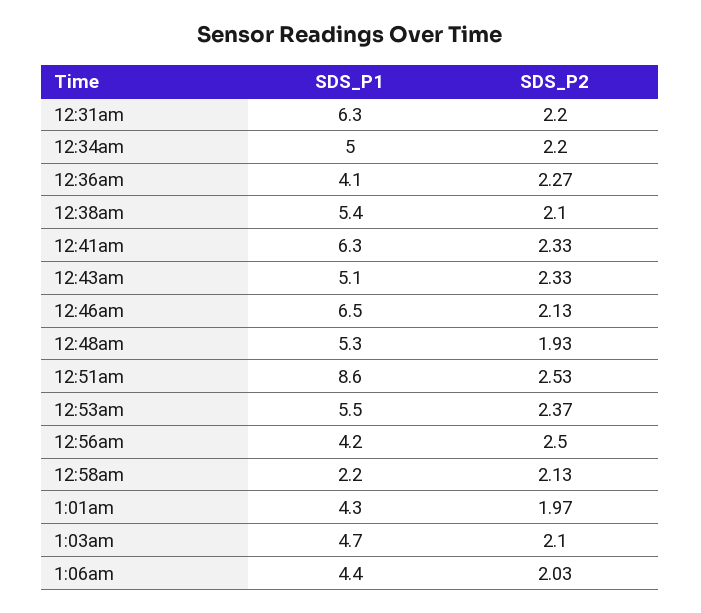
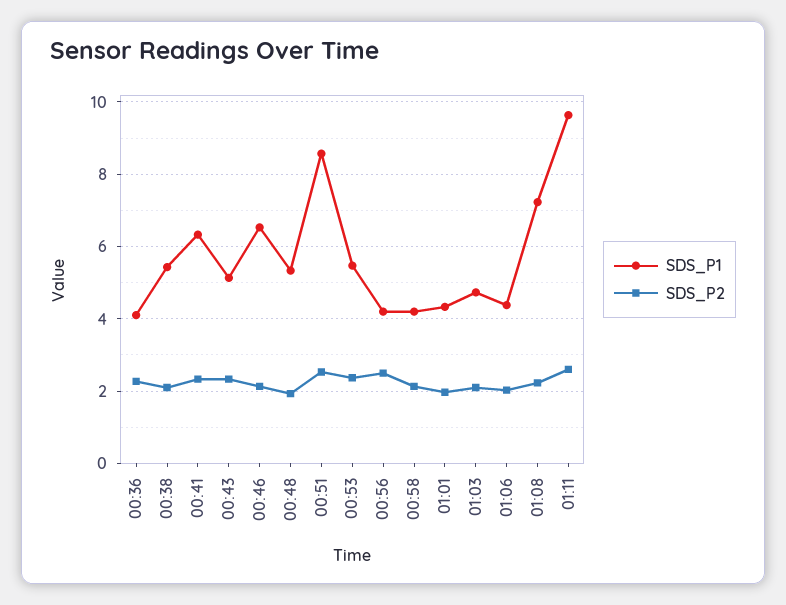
SDS_P1, 12:31am: 6.3 -> none
SDS_P2, 12:31am: 2.2 -> none
SDS_P1, 12:34am: 5 -> none
SDS_P2, 12:34am: 2.2 -> none
SDS_P1, 12:58am: 2.2 -> 4.2
SDS_P1, 01:08: none -> 7.2
SDS_P2, 01:08: none -> 2.2
SDS_P1, 01:11: none -> 9.6
SDS_P2, 01:11: none -> 2.6

